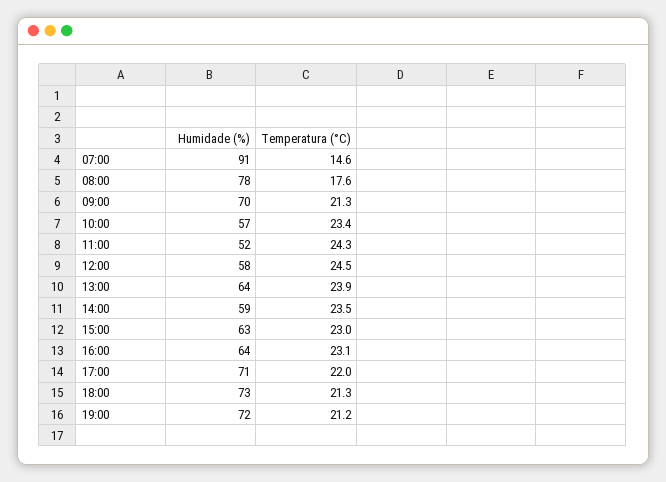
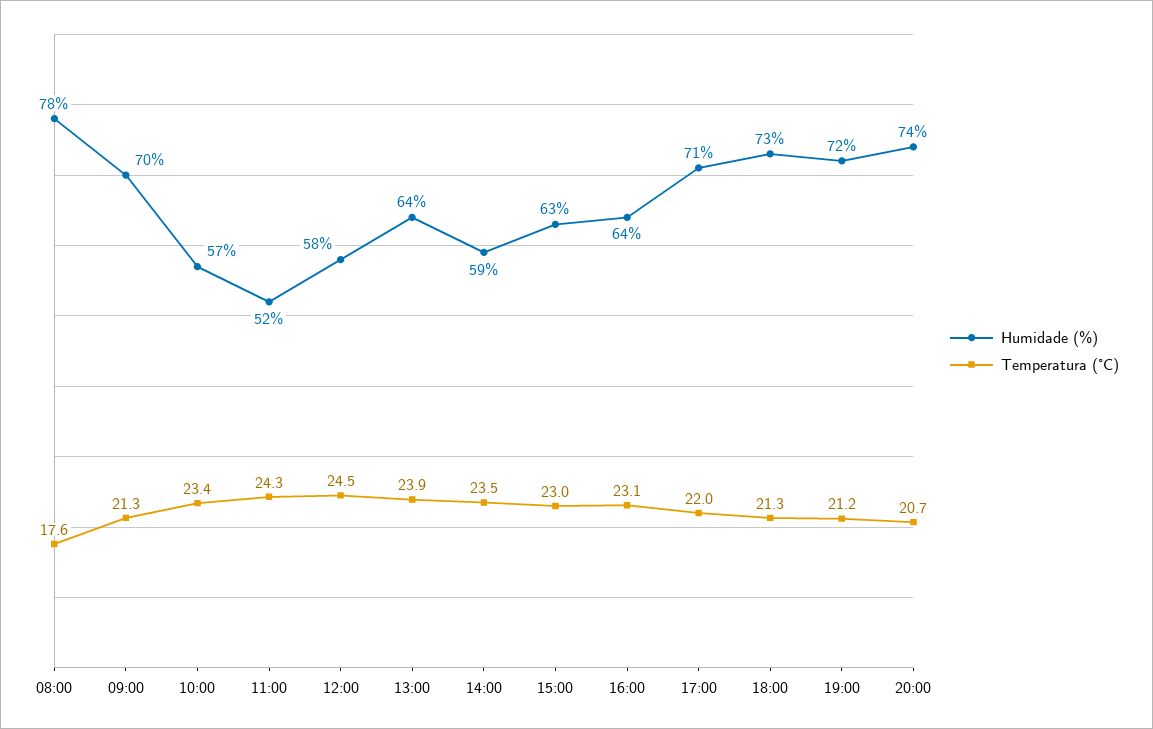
Humidade (%), 07:00: 91 -> none
Temperatura (°C), 07:00: 14.6 -> none
Humidade (%), 20:00: none -> 74
Temperatura (°C), 20:00: none -> 20.7

